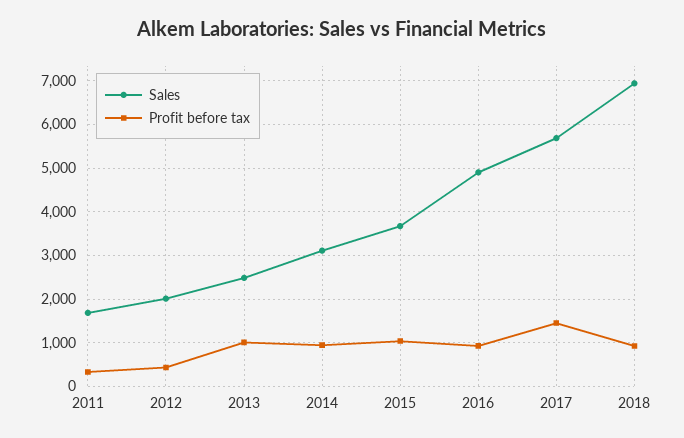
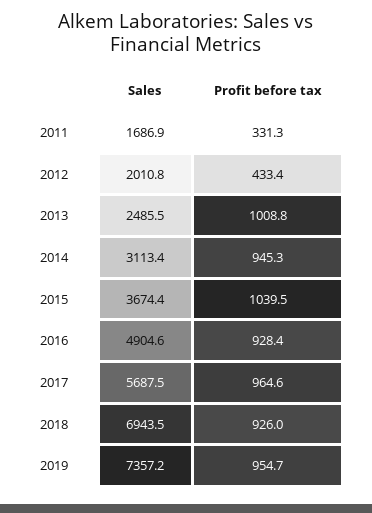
Profit before tax, 2017: 1400 -> 964.6
Sales, 2019: none -> 7357.2
Profit before tax, 2019: none -> 954.7

